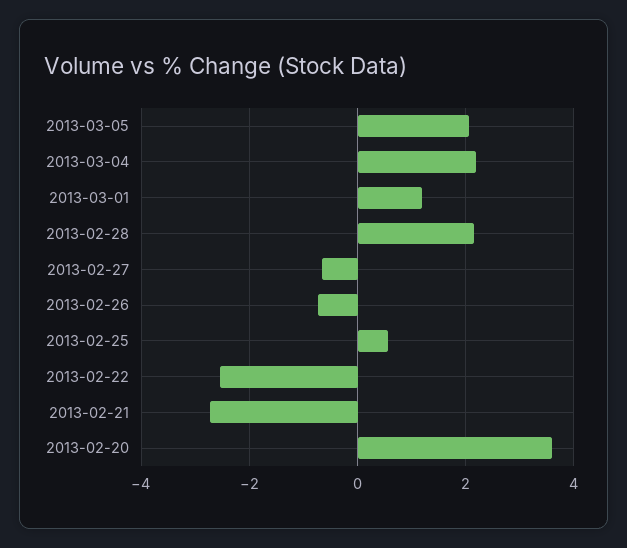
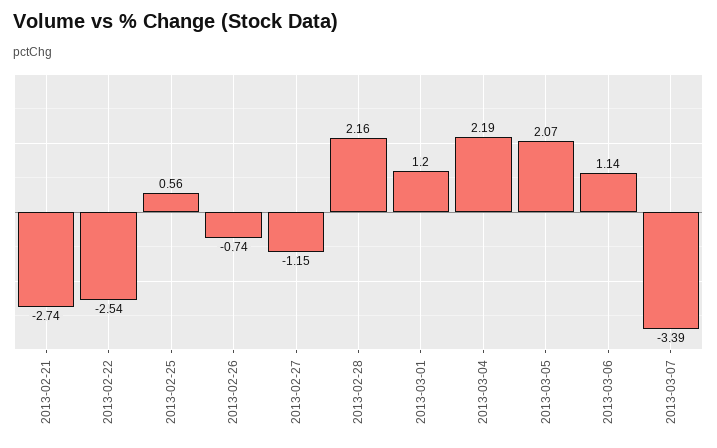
2013-02-27: -0.6 -> -1.15
2013-02-20: 3.6 -> none
2013-03-06: none -> 1.14
2013-03-07: none -> -3.39

